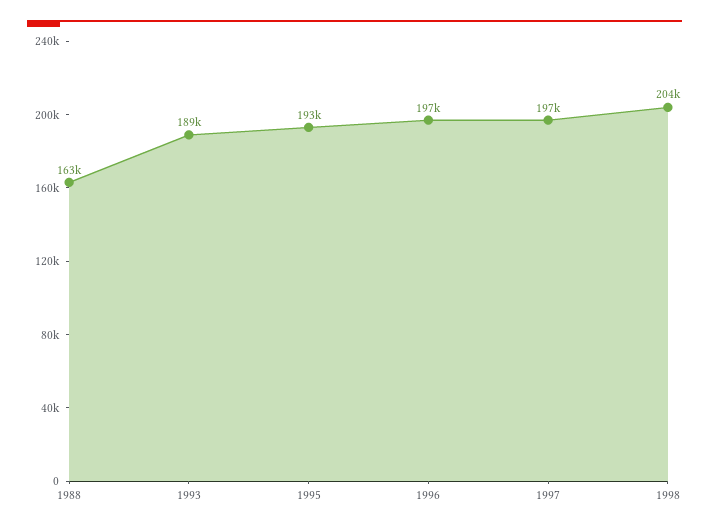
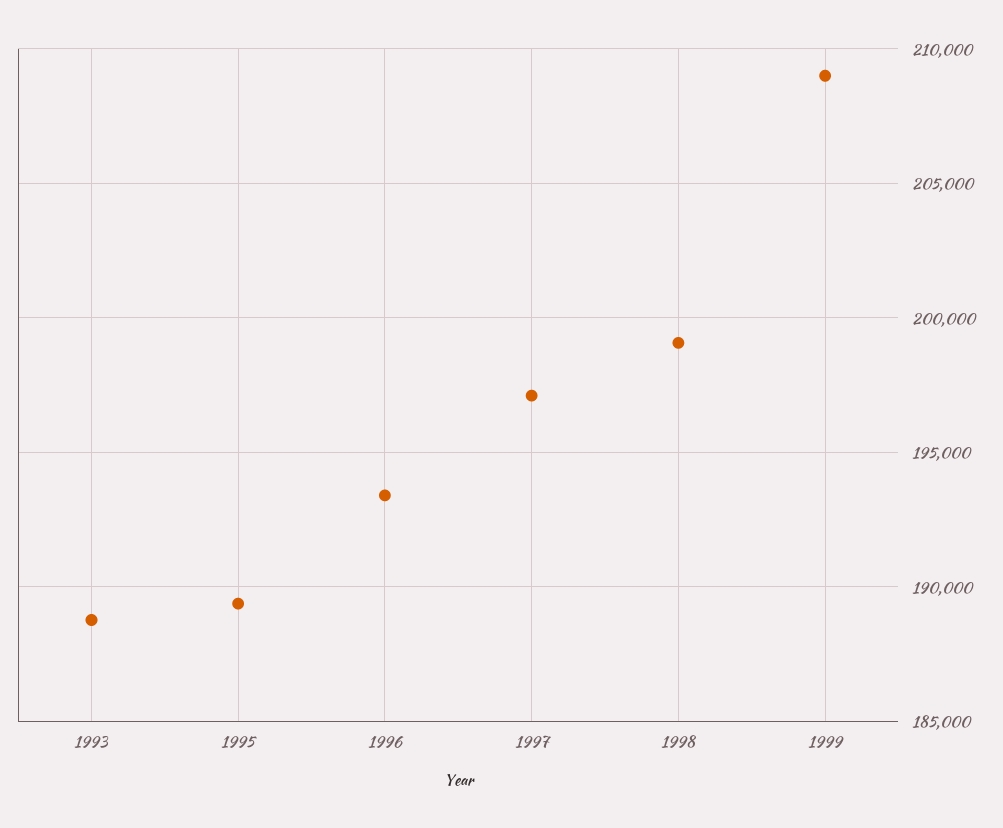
1988: 163000 -> none
1995: 193000 -> 189500
1996: 197000 -> 193500
1998: 204000 -> 199000
1999: none -> 209000

